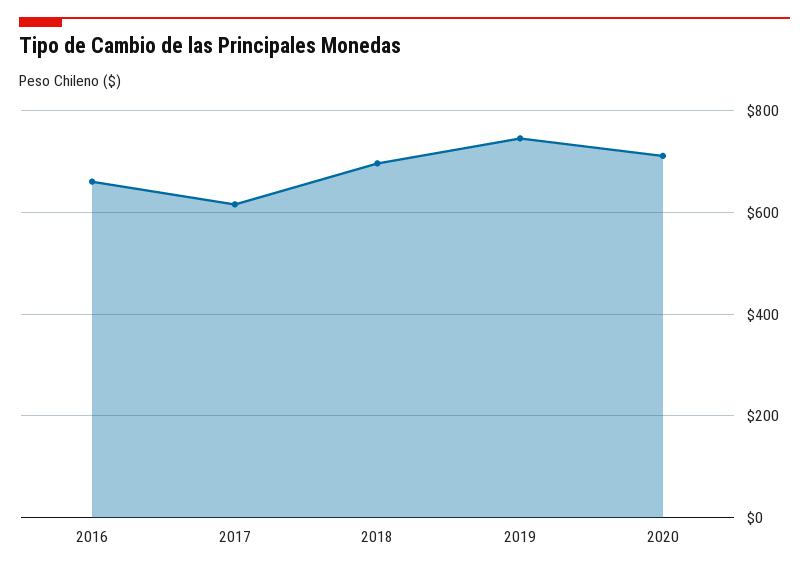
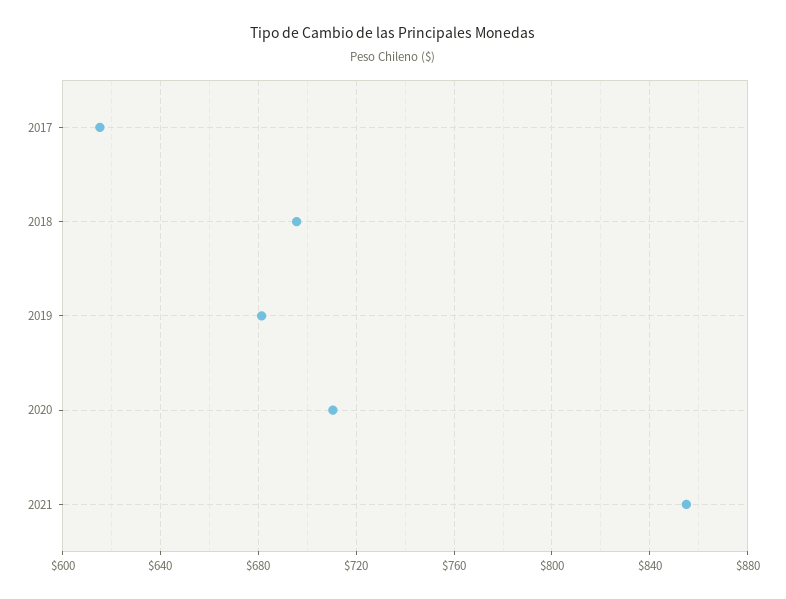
2016: 660 -> none
2019: 740 -> 680
2021: none -> 855

